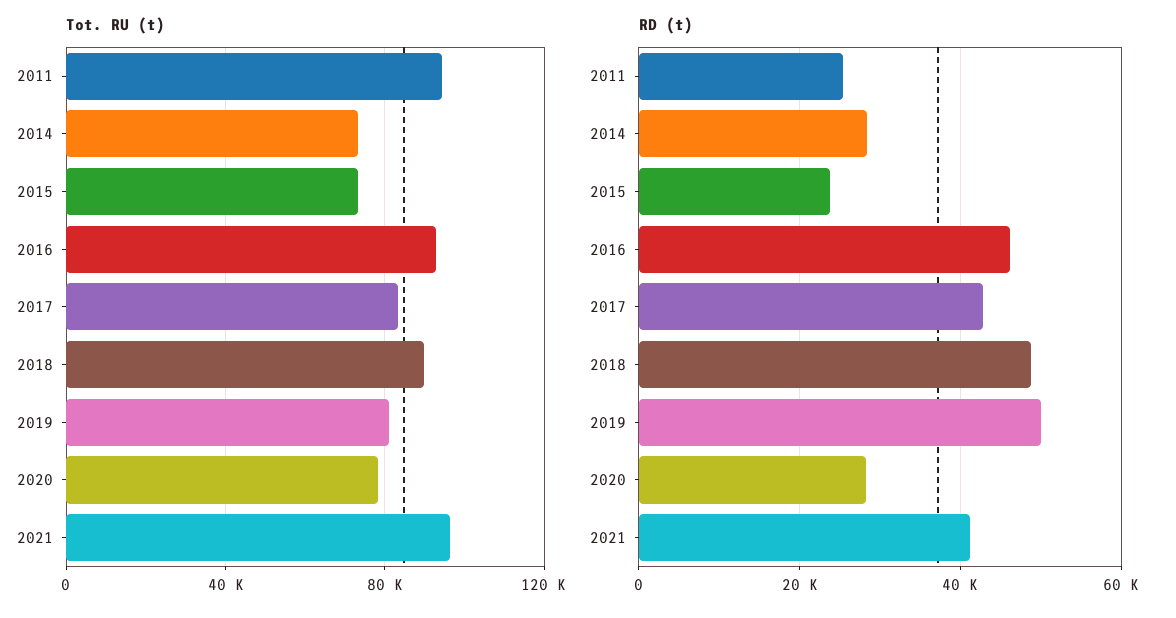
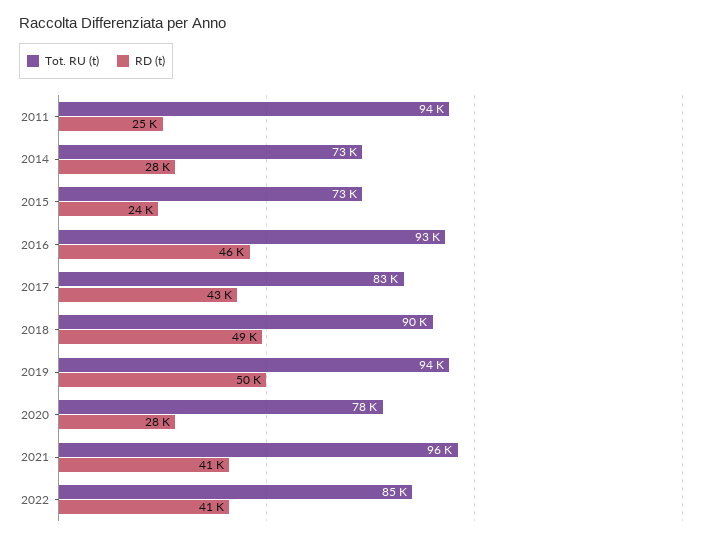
Tot. RU (t), 2019: 80000 -> 94000
Tot. RU (t), 2022: none -> 85000
RD (t), 2022: none -> 41000

